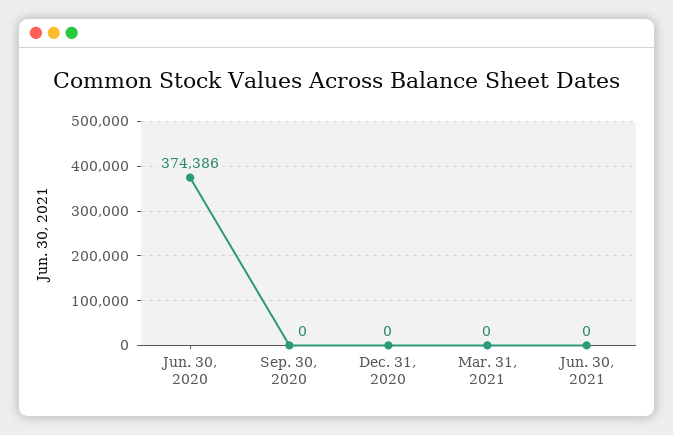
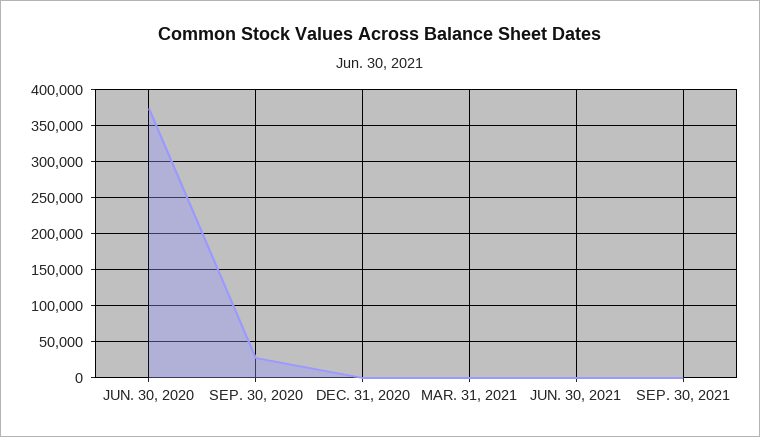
Sep. 30, 2020: 0 -> 30000
SEP. 30, 2021: none -> 0

